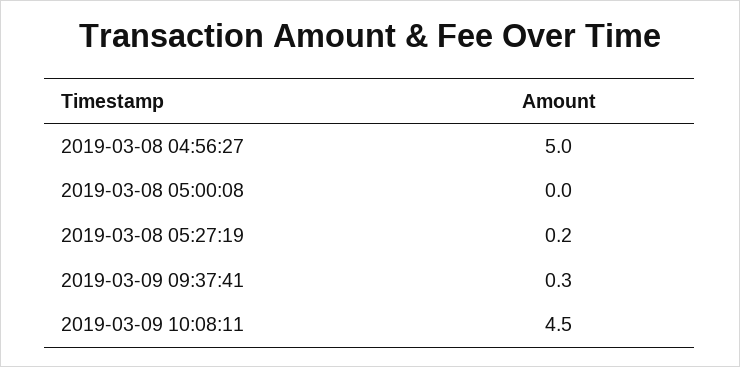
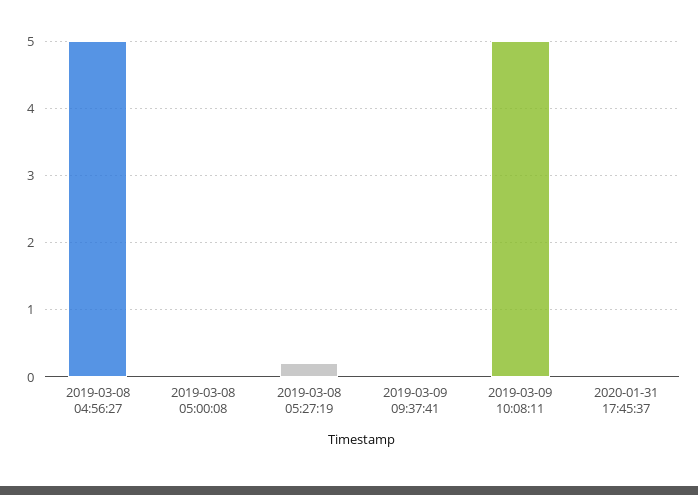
2019-03-09 09:37:41: 0.3 -> 0
2019-03-09 10:08:11: 4.5 -> 5
2020-01-31 17:45:37: none -> 0

